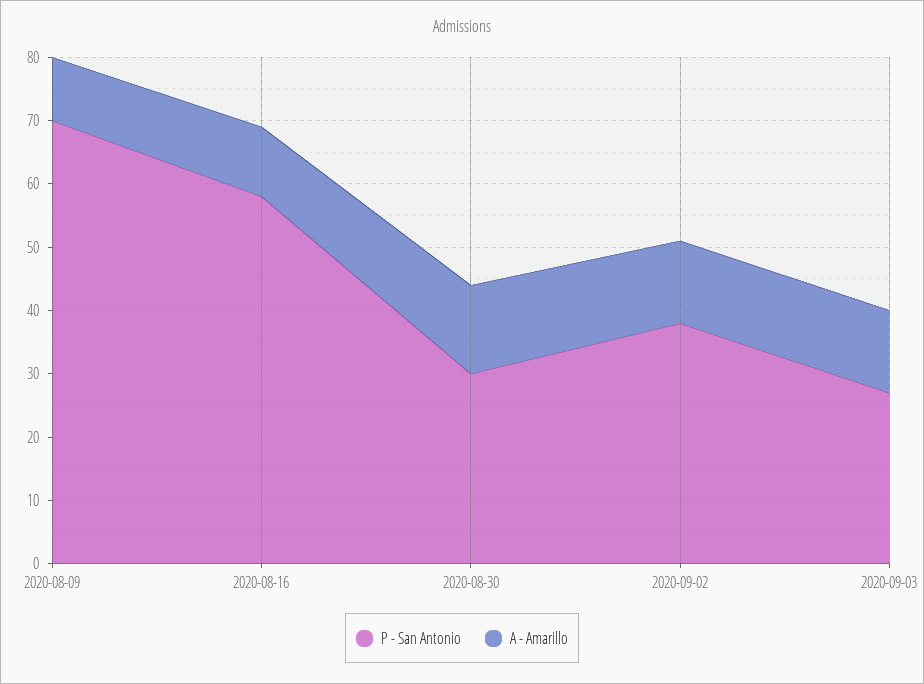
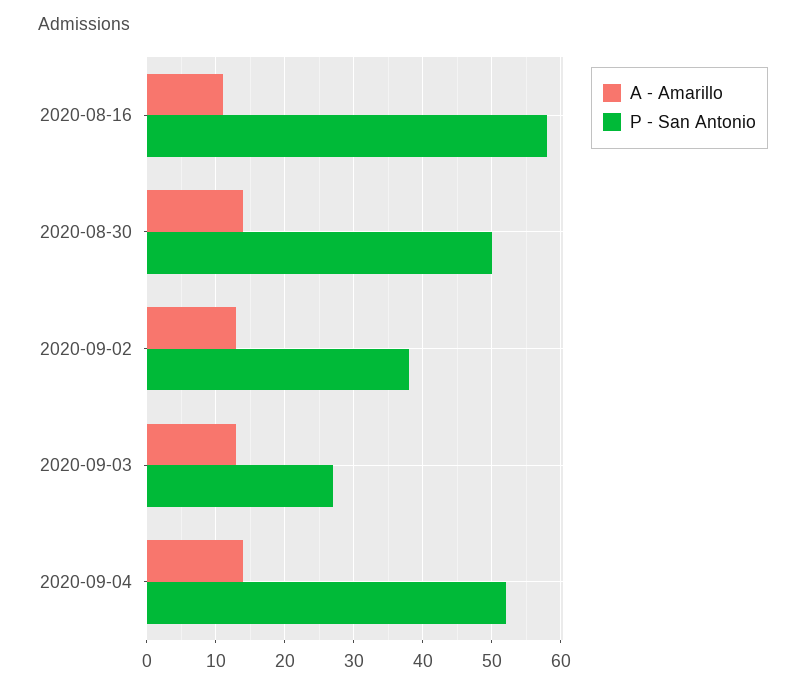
P - San Antonio, 2020-08-09: 70 -> none
A - Amarillo, 2020-08-09: 10 -> none
P - San Antonio, 2020-08-30: 30 -> 50
A - Amarillo, 2020-09-04: none -> 14
P - San Antonio, 2020-09-04: none -> 52

